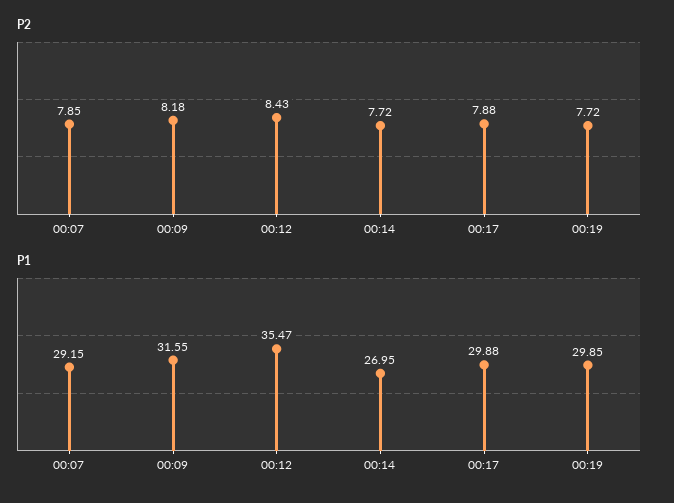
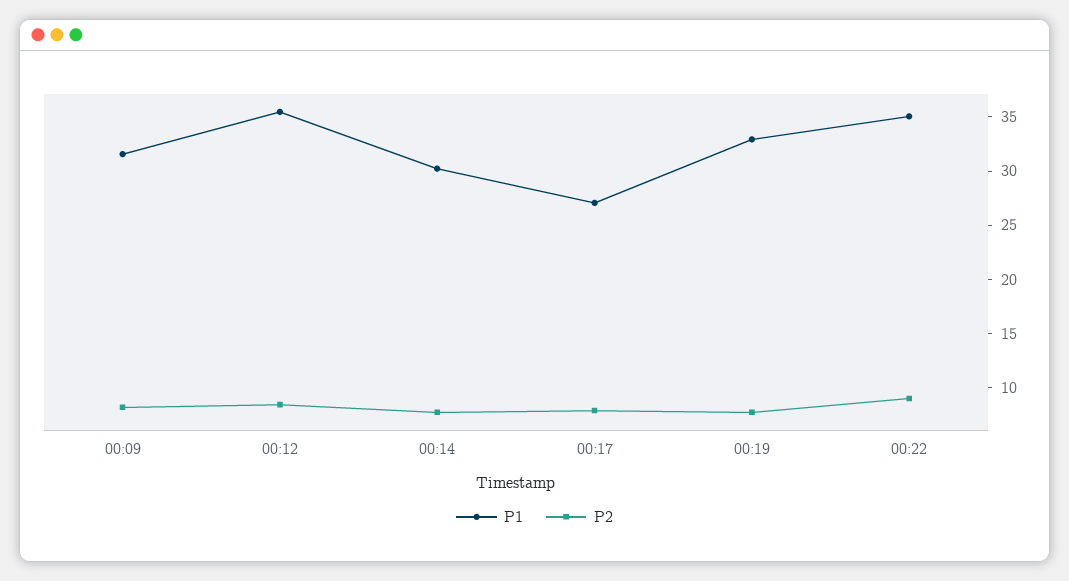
P2, 00:07: 7.85 -> none
P1, 00:07: 29.15 -> none
P1, 00:14: 26.95 -> 30
P1, 00:17: 29.88 -> 27
P1, 00:19: 29.85 -> 33
P1, 00:22: none -> 35
P2, 00:22: none -> 9

